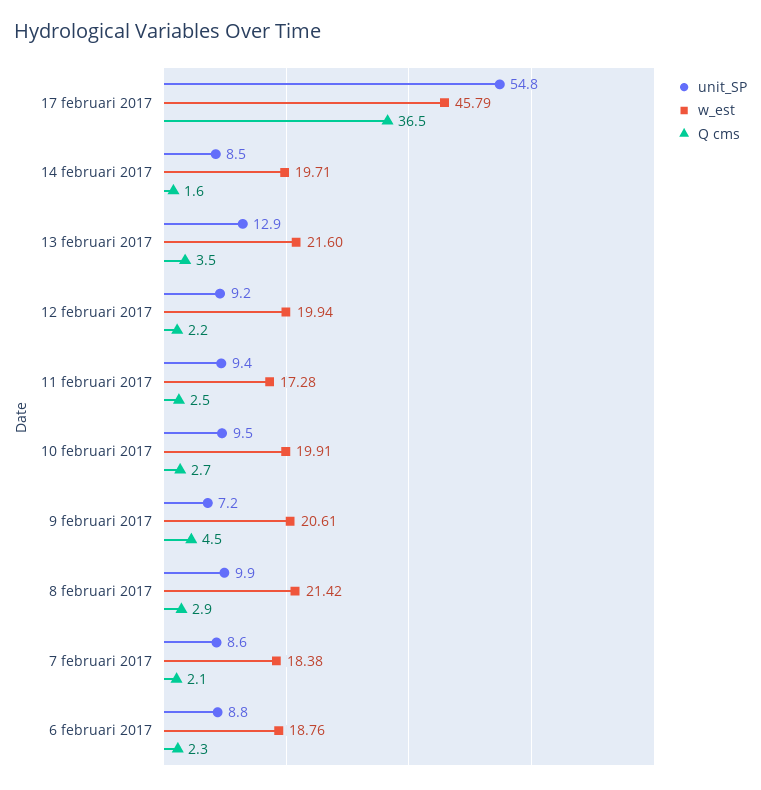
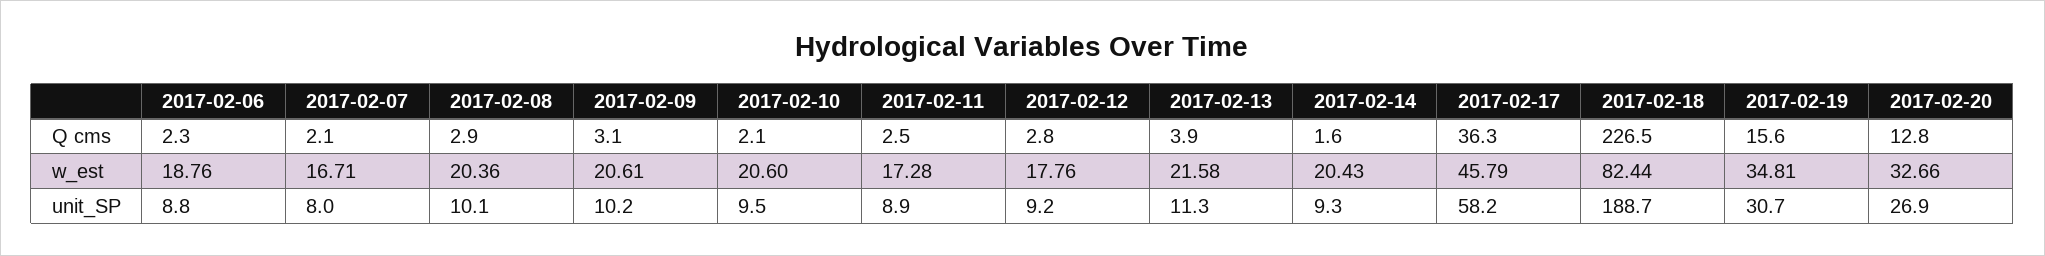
unit_SP, 17 februari 2017: 54.8 -> 58.2
Q cms, 17 februari 2017: 36.5 -> 36.3
unit_SP, 14 februari 2017: 8.5 -> 9.3
w_est, 14 februari 2017: 19.71 -> 20.43
unit_SP, 13 februari 2017: 12.9 -> 11.3
w_est, 13 februari 2017: 21.6 -> 21.58
Q cms, 13 februari 2017: 3.5 -> 3.9
w_est, 12 februari 2017: 19.94 -> 17.76
Q cms, 12 februari 2017: 2.2 -> 2.8
unit_SP, 11 februari 2017: 9.4 -> 8.9
w_est, 10 februari 2017: 19.91 -> 20.6
Q cms, 10 februari 2017: 2.7 -> 2.1
unit_SP, 9 februari 2017: 7.2 -> 10.2
Q cms, 9 februari 2017: 4.5 -> 3.1
unit_SP, 8 februari 2017: 9.9 -> 10.1
w_est, 8 februari 2017: 21.42 -> 20.36
unit_SP, 7 februari 2017: 8.6 -> 8
w_est, 7 februari 2017: 18.38 -> 16.71
Q cms, 2017-02-18: none -> 226.5
Q cms, 2017-02-19: none -> 15.6
Q cms, 2017-02-20: none -> 12.8
w_est, 2017-02-18: none -> 82.44
w_est, 2017-02-19: none -> 34.81
w_est, 2017-02-20: none -> 32.66
unit_SP, 2017-02-18: none -> 188.7
unit_SP, 2017-02-19: none -> 30.7
unit_SP, 2017-02-20: none -> 26.9

